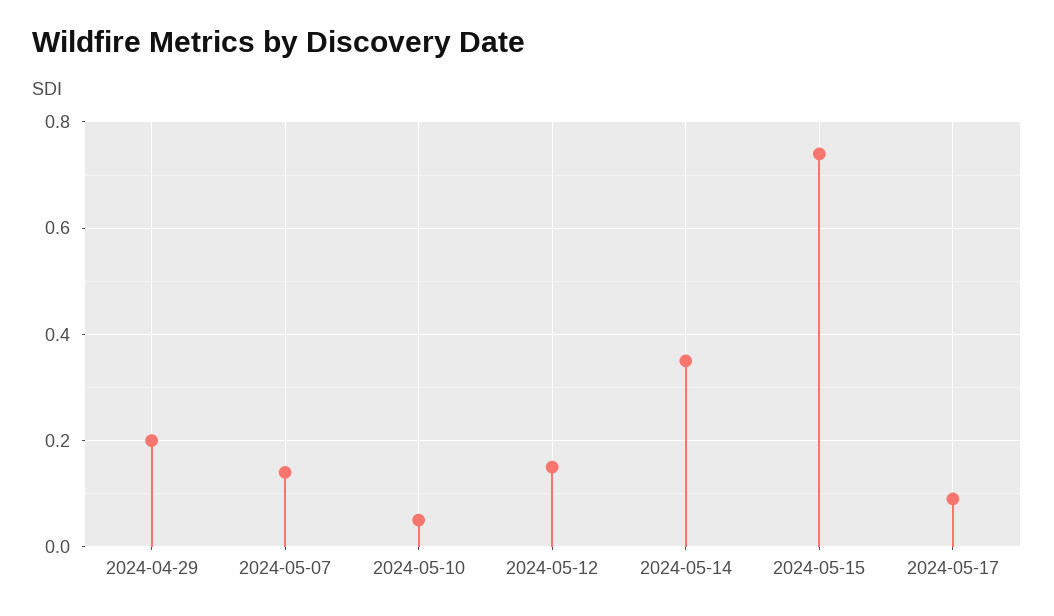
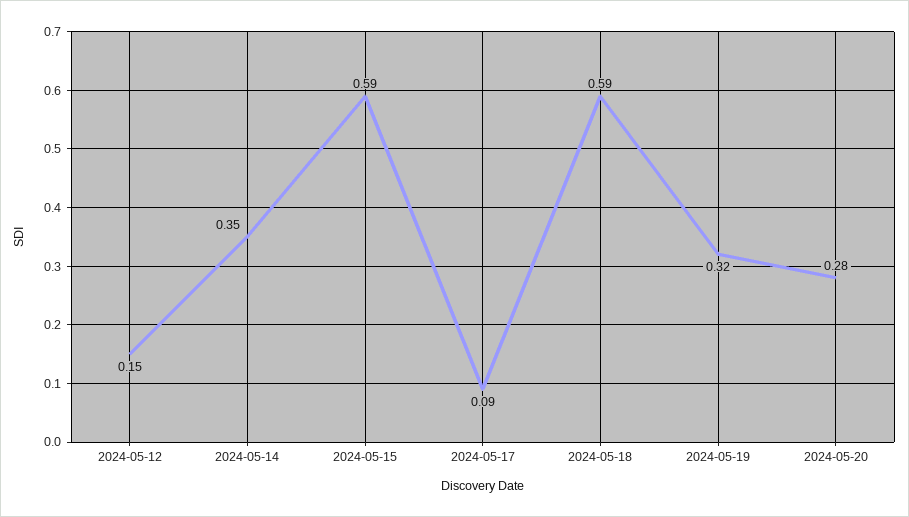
2024-04-29: 0.2 -> none
2024-05-07: 0.15 -> none
2024-05-10: 0.05 -> none
2024-05-15: 0.75 -> 0.59
2024-05-18: none -> 0.59
2024-05-19: none -> 0.32
2024-05-20: none -> 0.28

